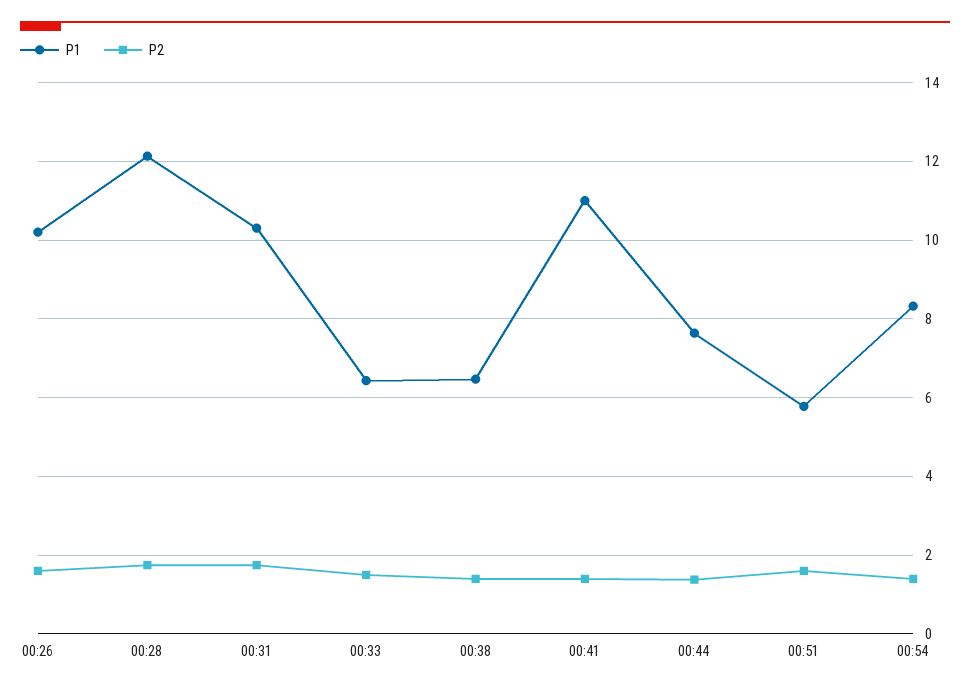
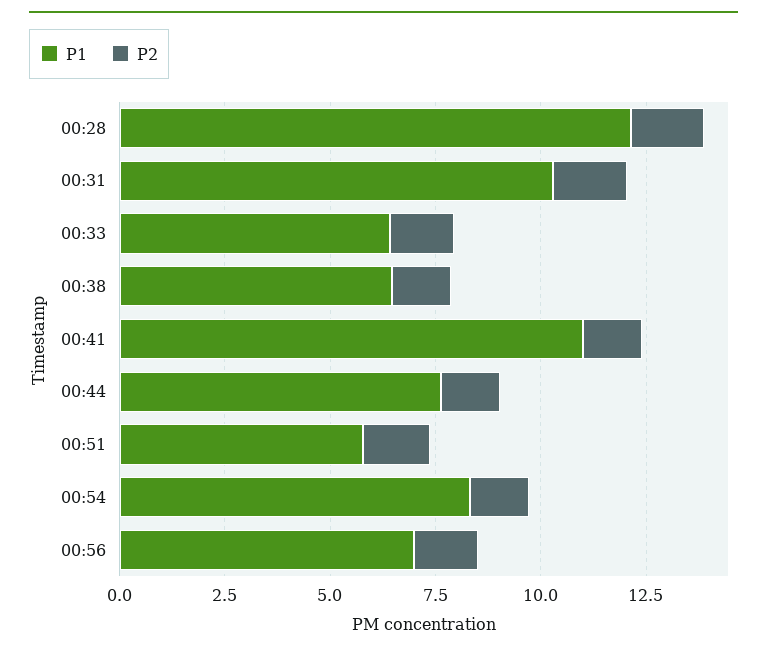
P1, 00:26: 10.2 -> none
P2, 00:26: 1.6 -> none
P1, 00:56: none -> 7
P2, 00:56: none -> 1.5

